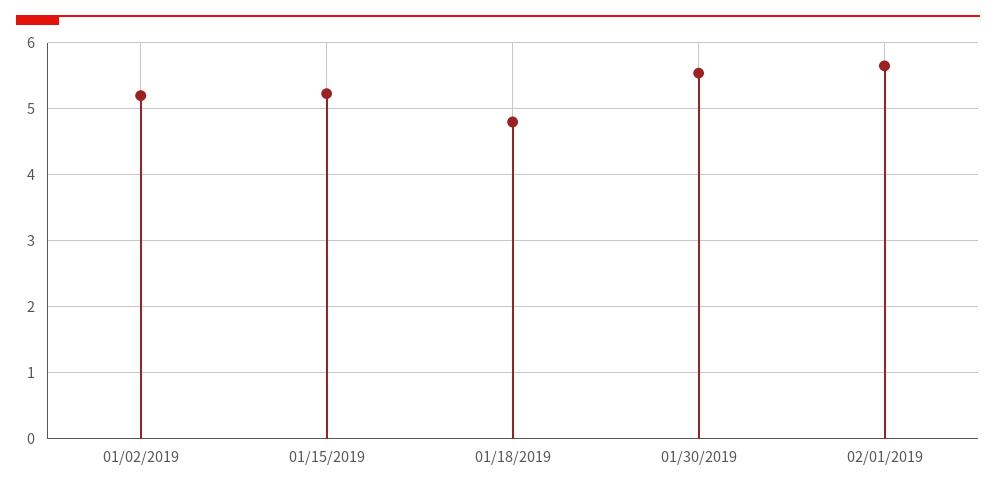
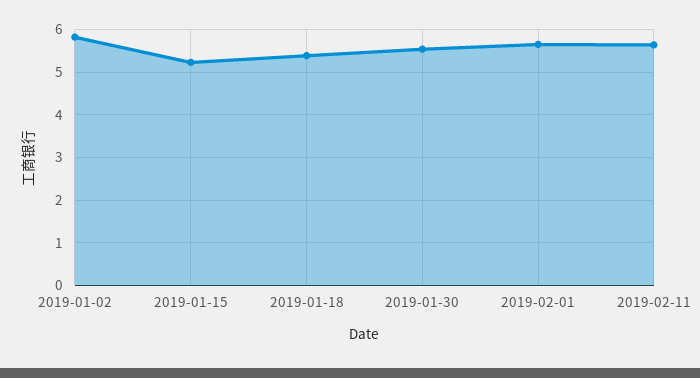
01/02/2019: 5.2 -> 5.8
01/18/2019: 4.8 -> 5.4
2019-02-11: none -> 5.6

